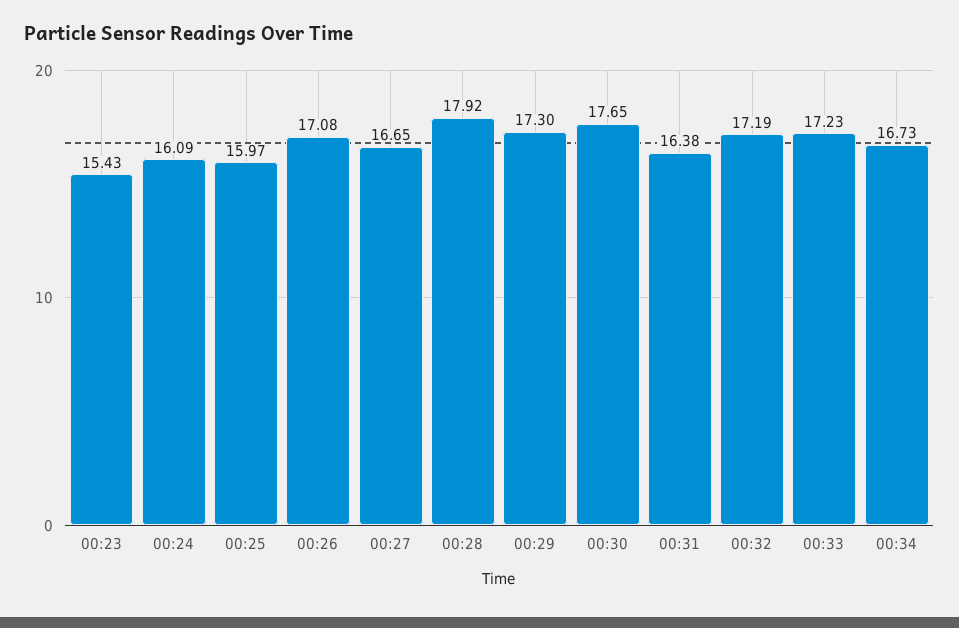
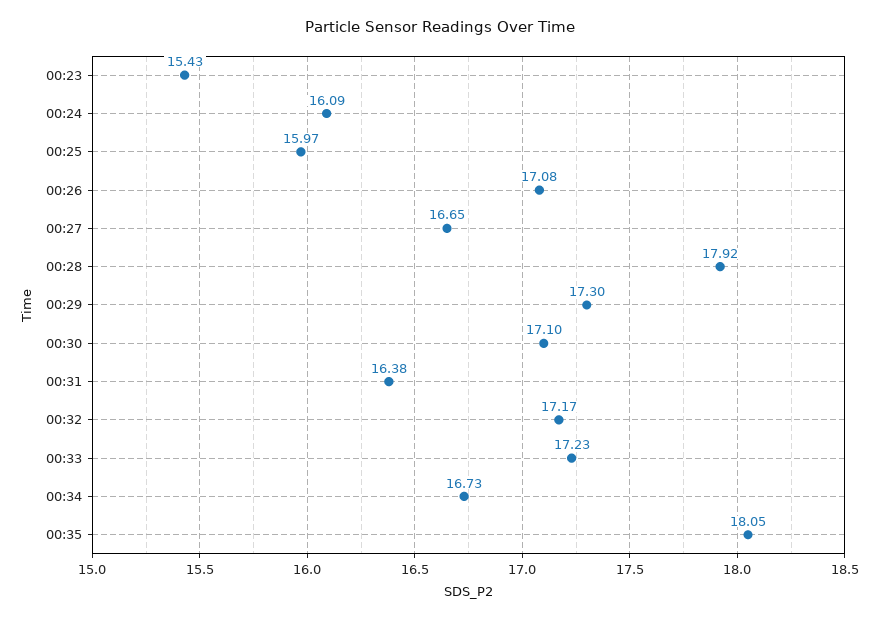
00:30: 17.65 -> 17.1
00:32: 17.19 -> 17.17
00:35: none -> 18.05

